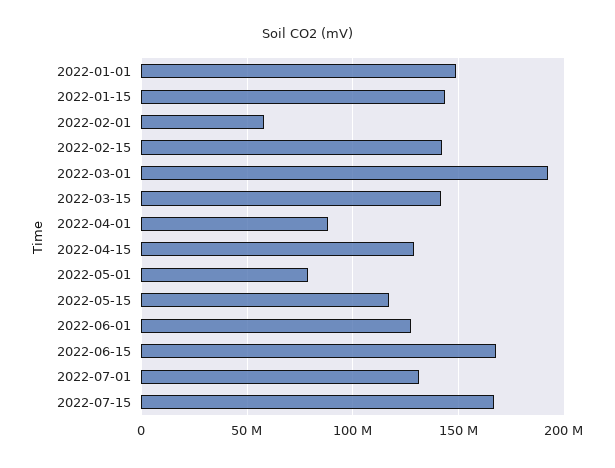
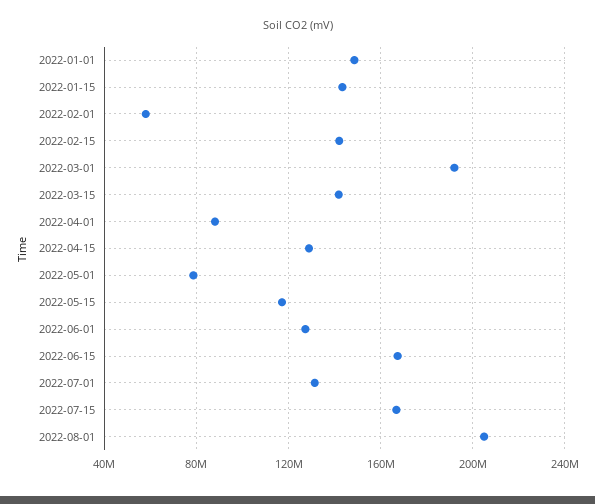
2022-08-01: none -> 205000000

